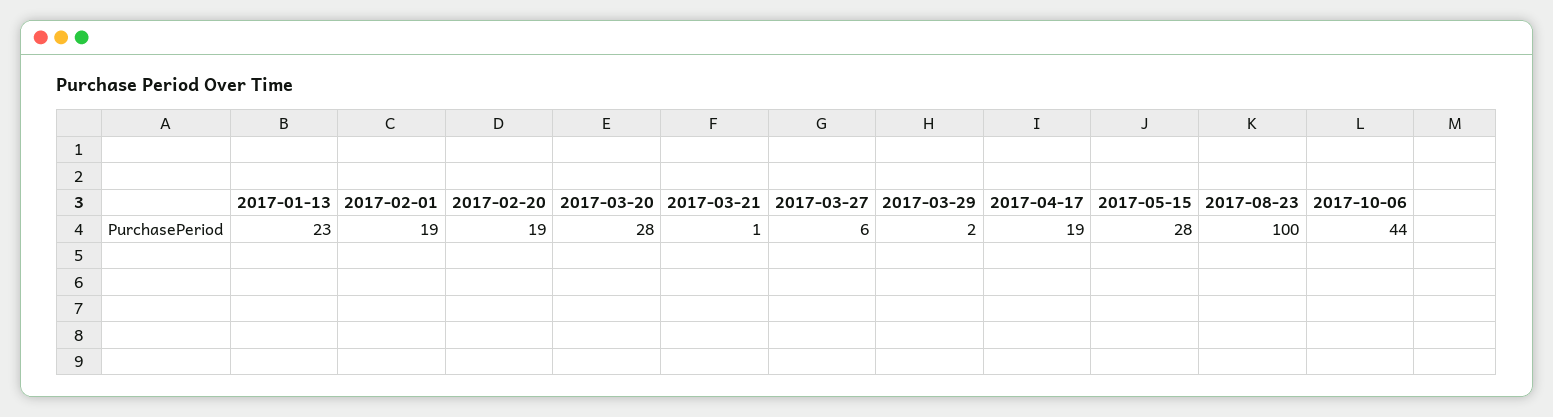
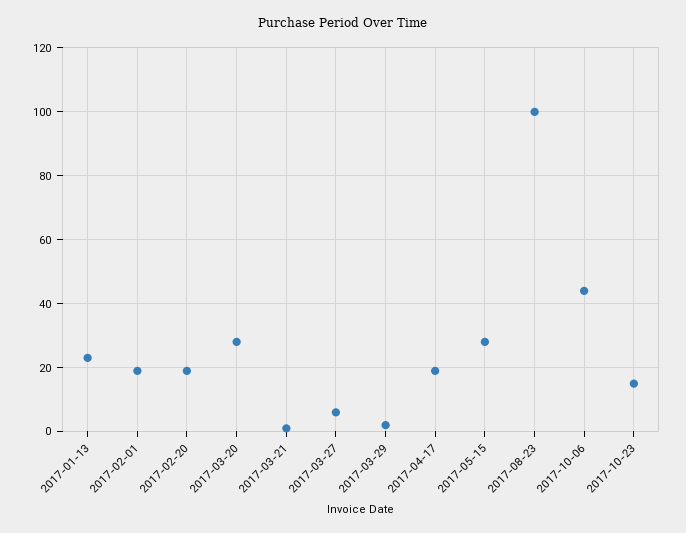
2017-10-23: none -> 15

